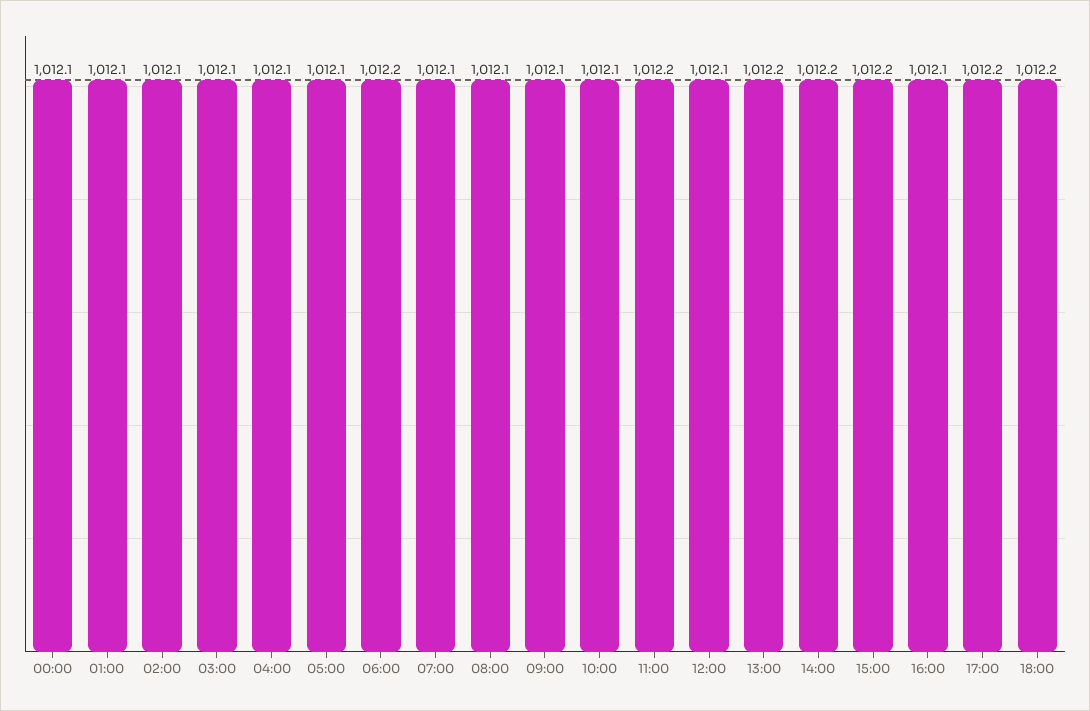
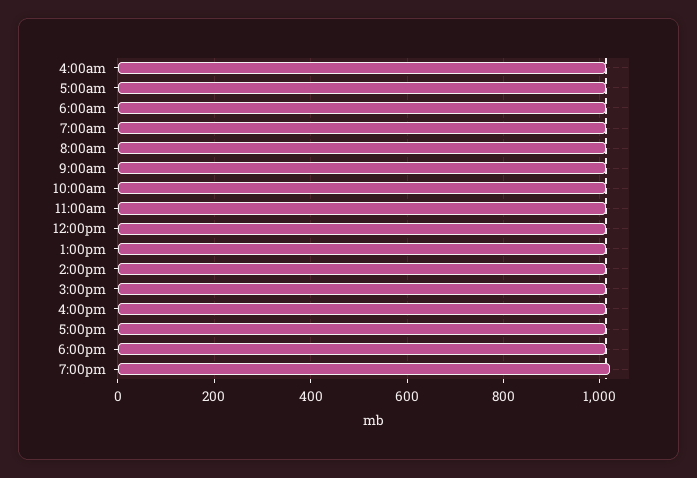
00:00: 1012.1 -> none
01:00: 1012.1 -> none
02:00: 1012.1 -> none
03:00: 1012.1 -> none
7:00pm: none -> 1020

